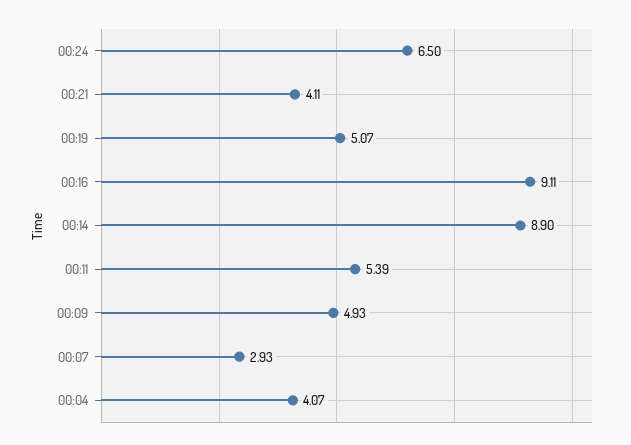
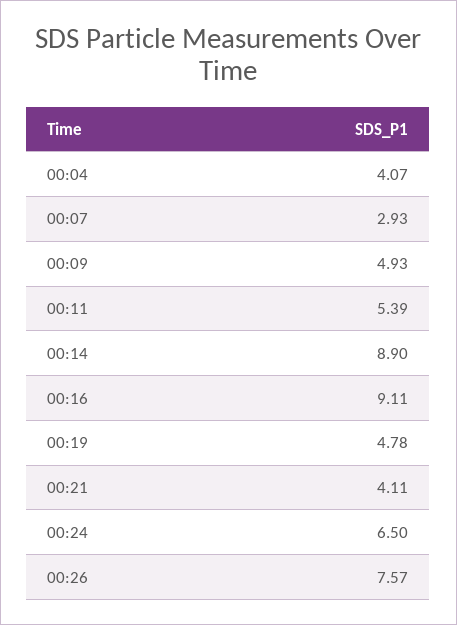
00:19: 5.07 -> 4.78
00:26: none -> 7.57

